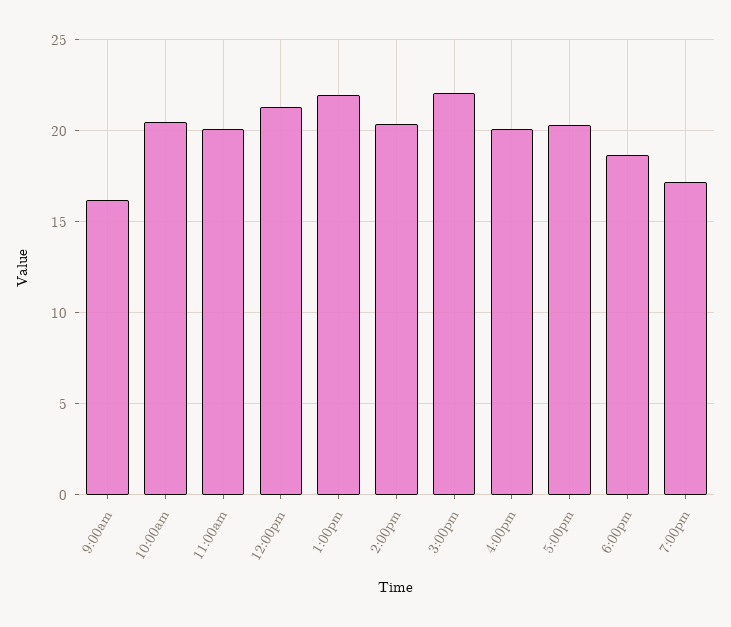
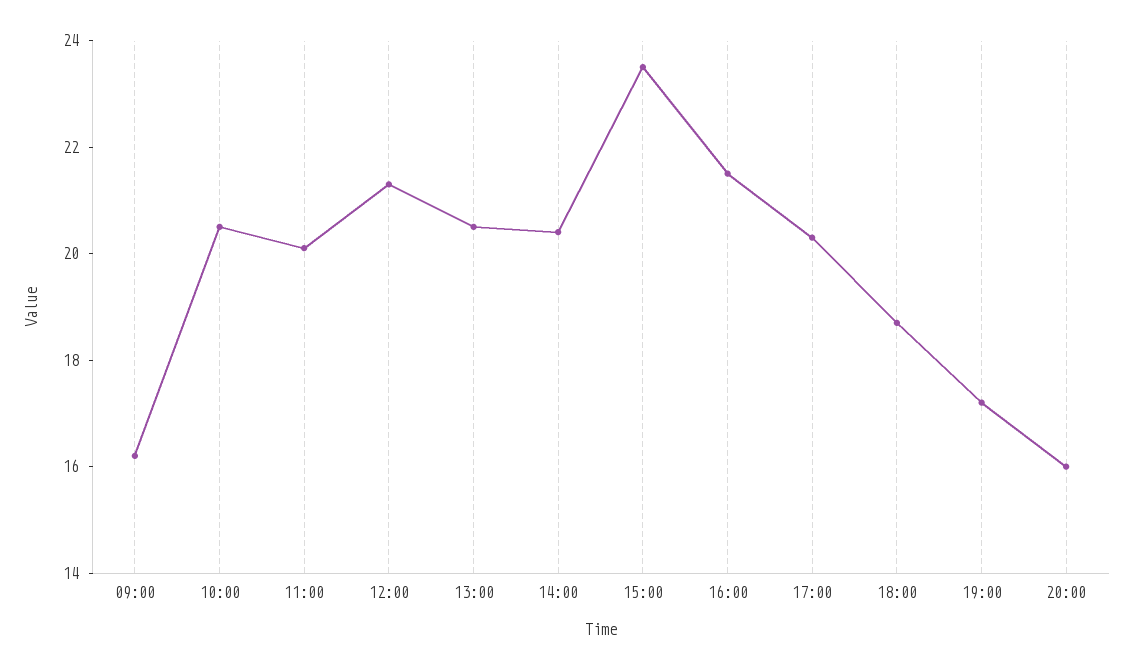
1:00pm: 22 -> 20.5
3:00pm: 22 -> 23.5
4:00pm: 20 -> 21.5
20:00: none -> 16

